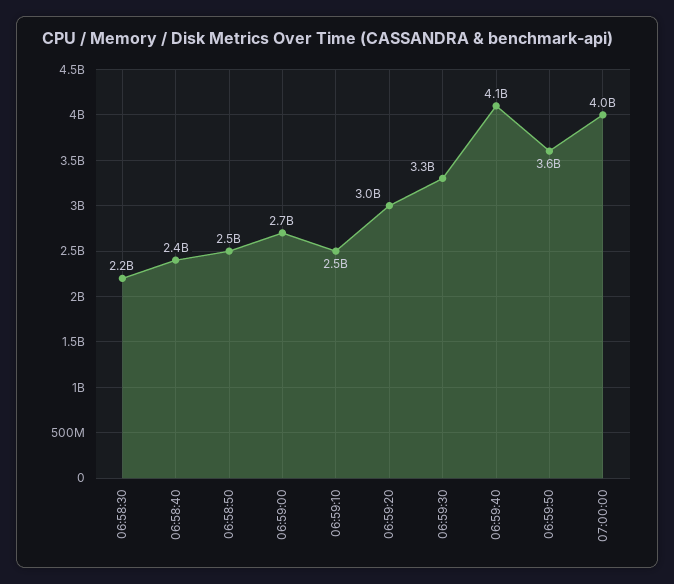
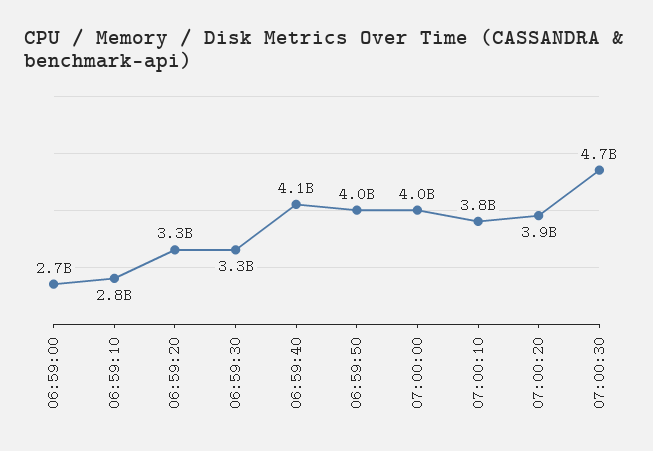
06:58:30: 2200000000 -> none
06:58:40: 2400000000 -> none
06:58:50: 2500000000 -> none
06:59:10: 2500000000 -> 2800000000
06:59:20: 3000000000 -> 3300000000
06:59:50: 3600000000 -> 4000000000
07:00:10: none -> 3800000000
07:00:20: none -> 3900000000
07:00:30: none -> 4700000000

